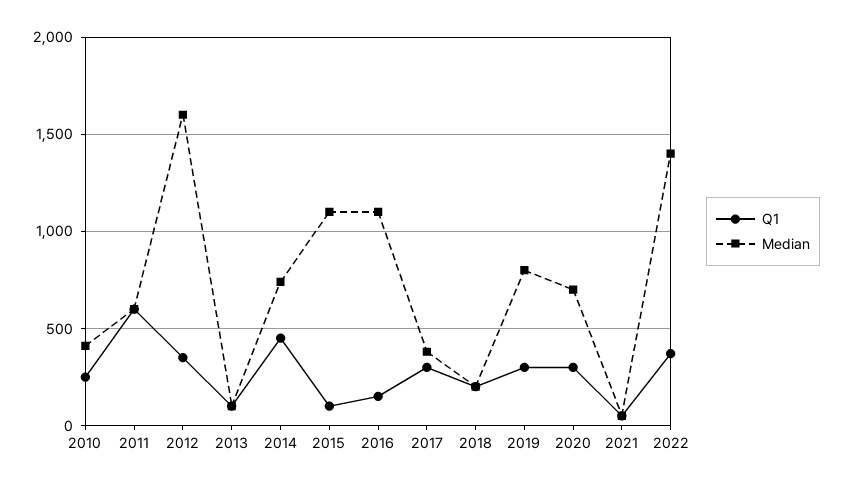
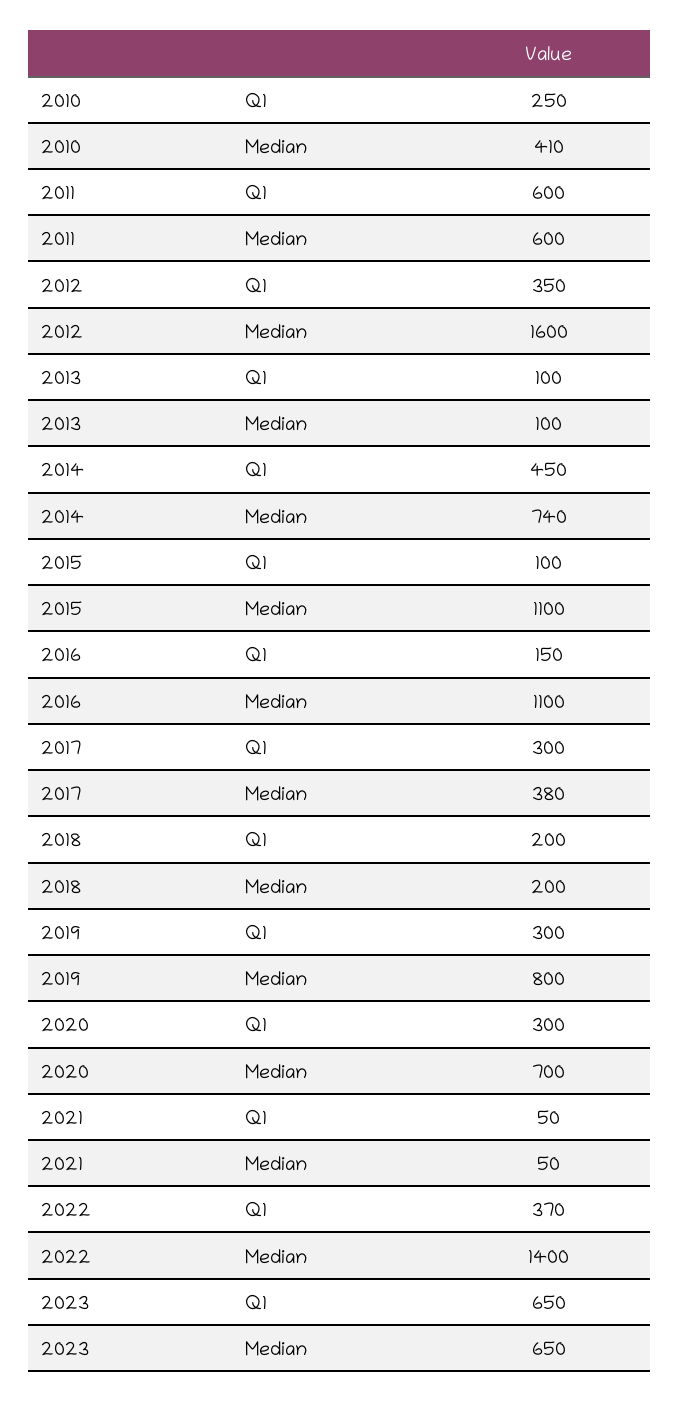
Q1, 2023: none -> 650
Median, 2023: none -> 650

